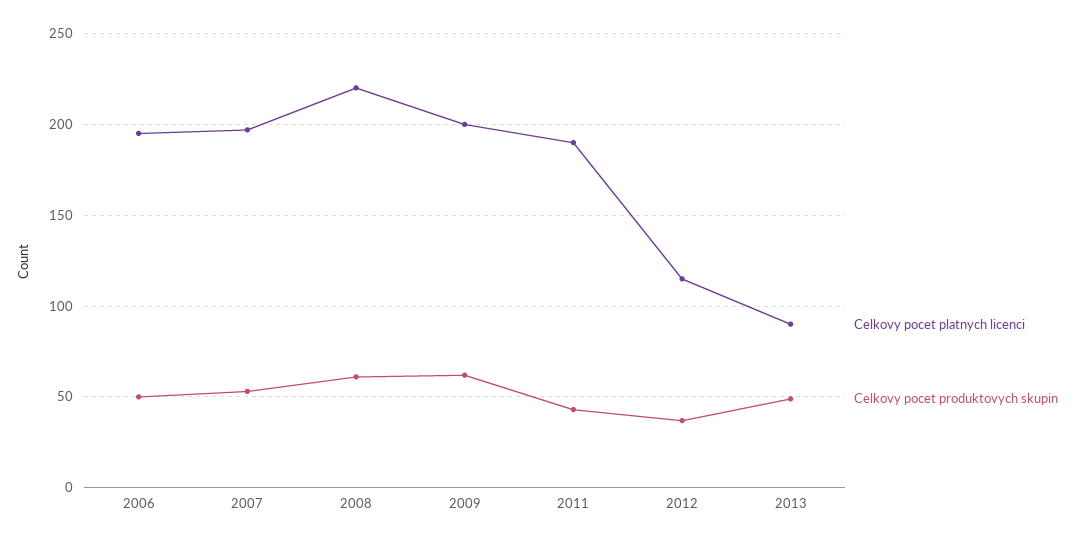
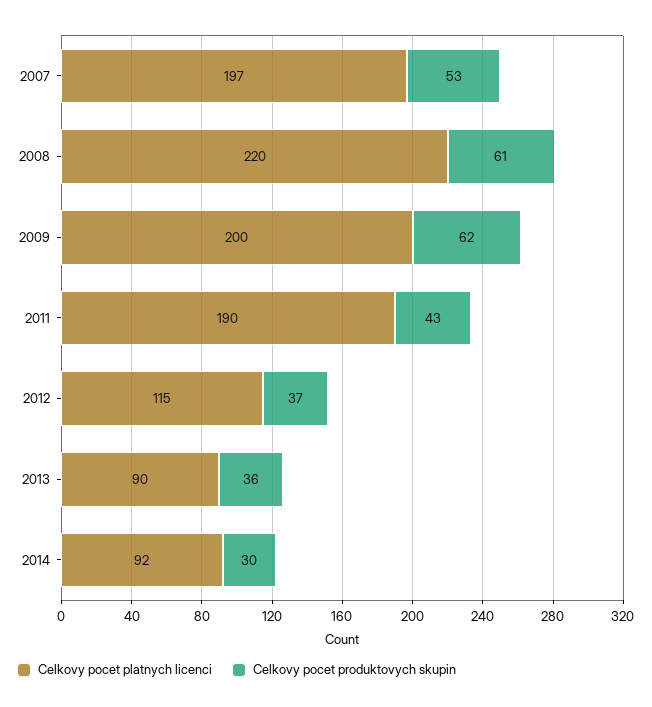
Celkovy pocet platnych licenci, 2006: 195 -> none
Celkovy pocet produktovych skupin, 2006: 50 -> none
Celkovy pocet produktovych skupin, 2013: 50 -> 36
Celkovy pocet platnych licenci, 2014: none -> 92
Celkovy pocet produktovych skupin, 2014: none -> 30

